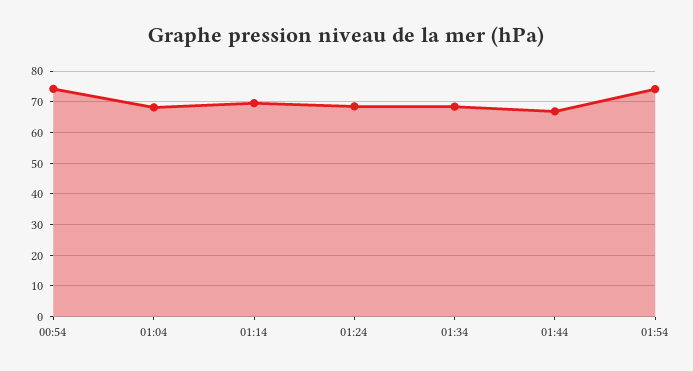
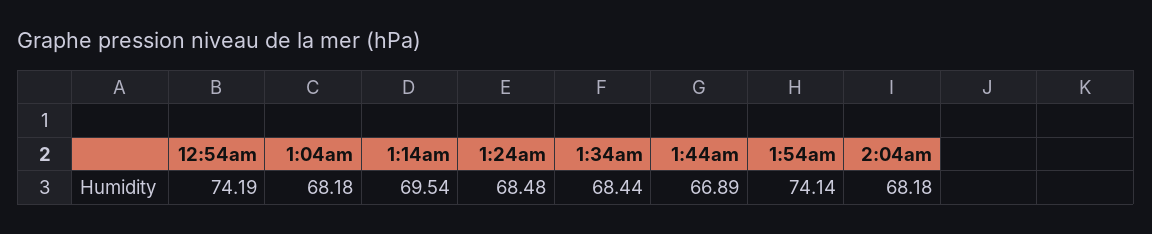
2:04am: none -> 68.18

